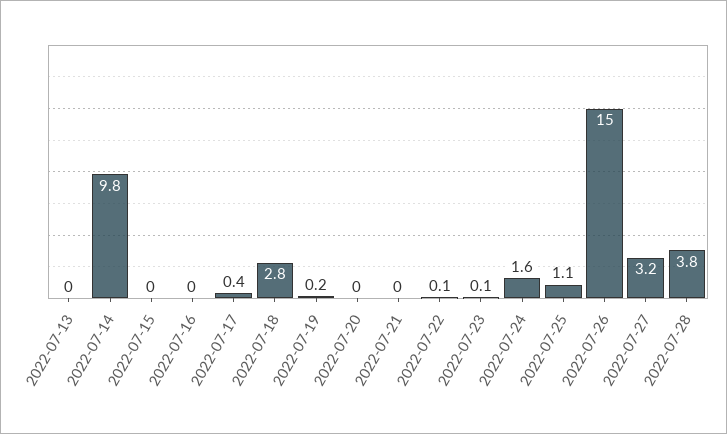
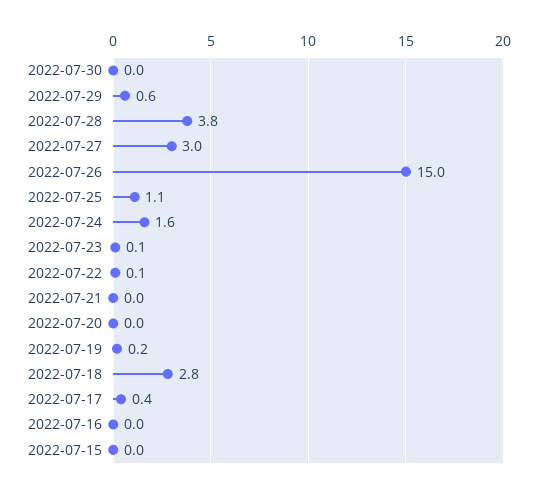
2022-07-13: 0 -> none
2022-07-14: 9.8 -> none
2022-07-27: 3.2 -> 3
2022-07-30: none -> 0
2022-07-29: none -> 0.6

